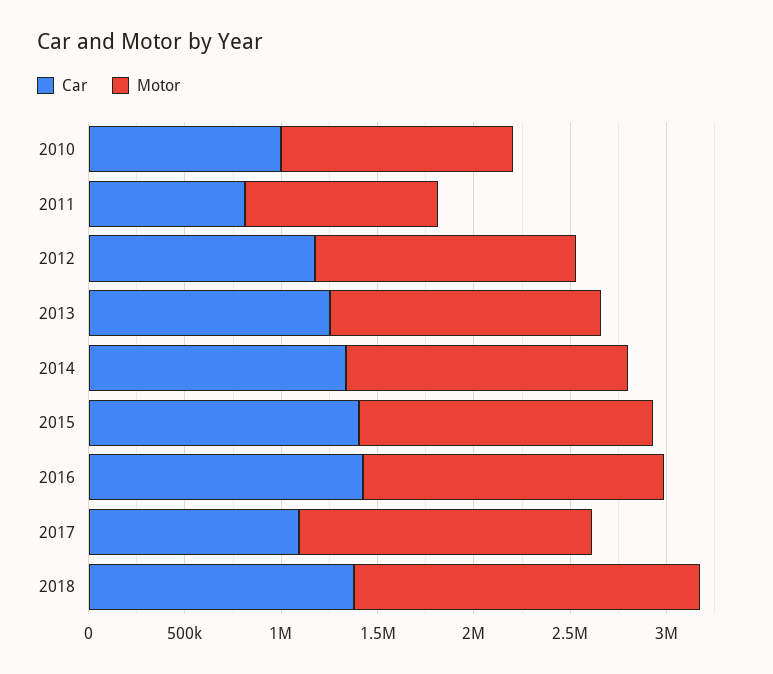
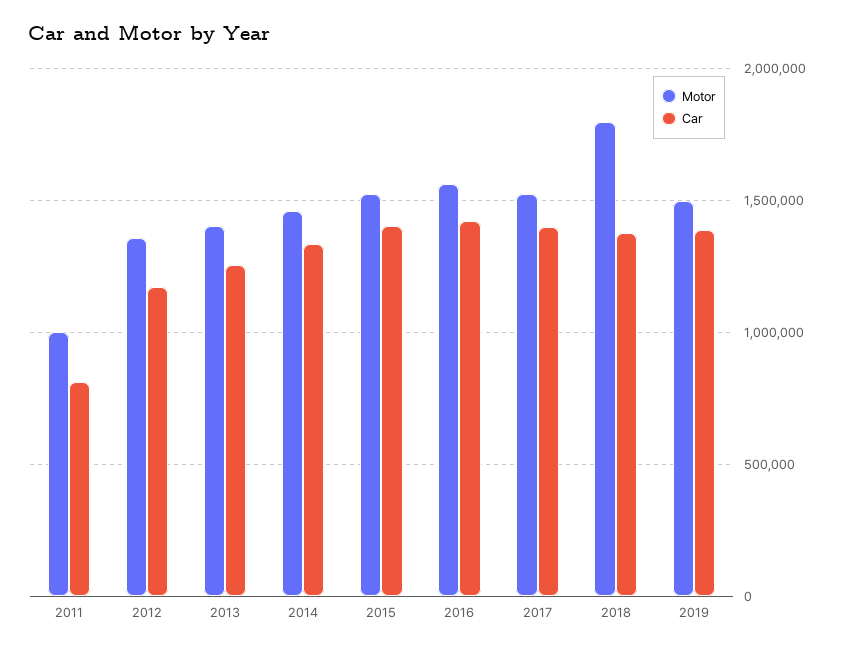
Car, 2010: 1000000 -> none
Motor, 2010: 1200000 -> none
Car, 2017: 1100000 -> 1400000
Motor, 2019: none -> 1500000
Car, 2019: none -> 1400000

